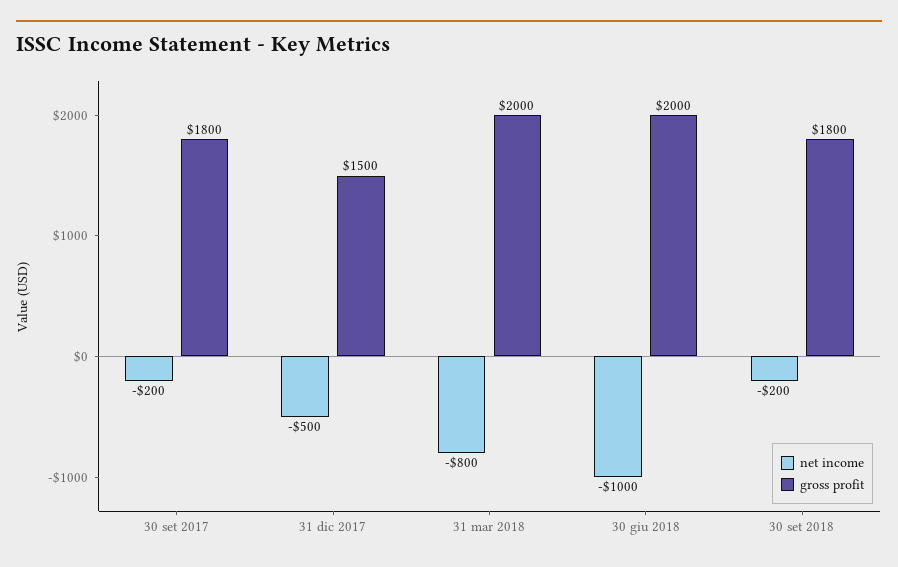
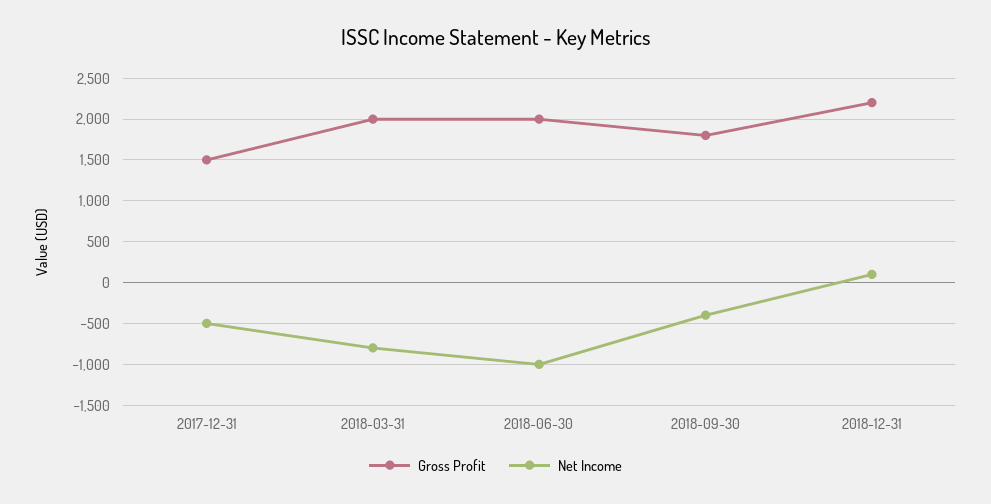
net income, 30 set 2017: -200 -> none
gross profit, 30 set 2017: 1800 -> none
net income, 30 set 2018: -200 -> -400
gross profit, 2018-12-31: none -> 2200
net income, 2018-12-31: none -> 100

